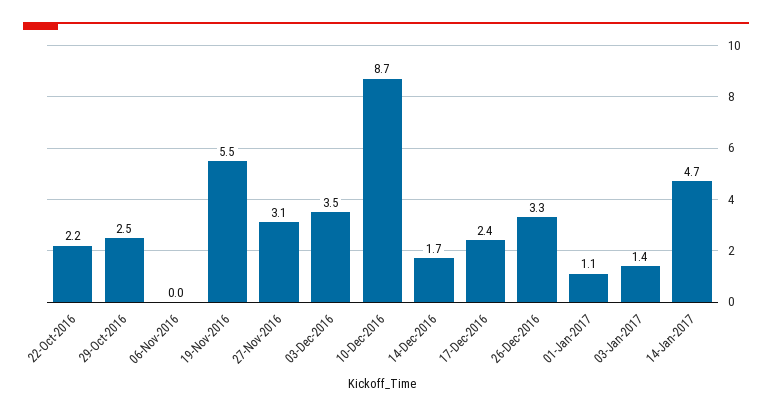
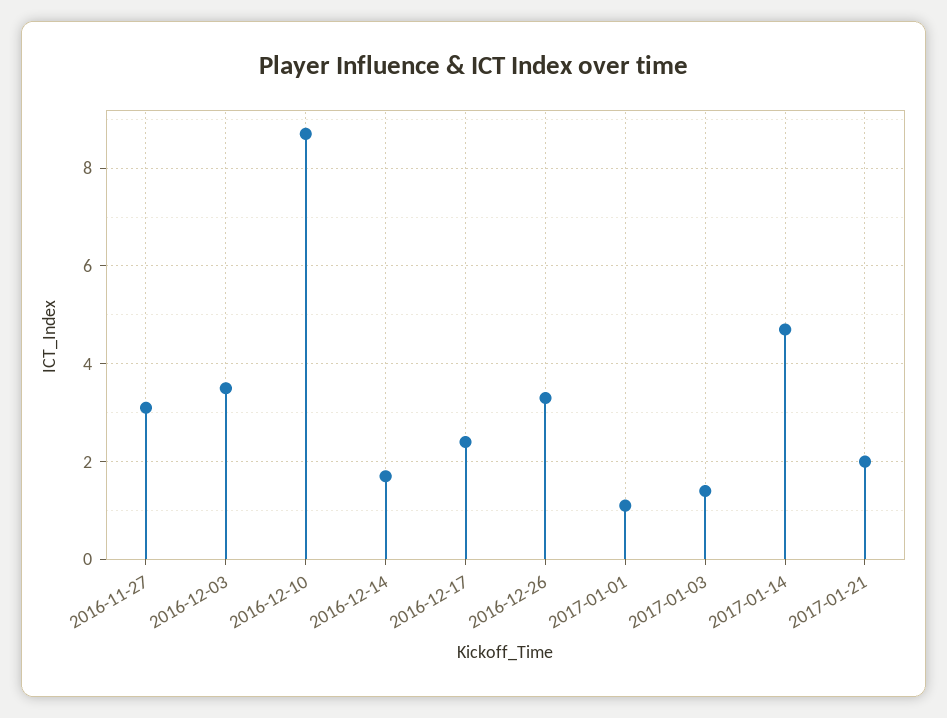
22-Oct-2016: 2.2 -> none
29-Oct-2016: 2.5 -> none
06-Nov-2016: 0 -> none
19-Nov-2016: 5.5 -> none
2017-01-21: none -> 2

